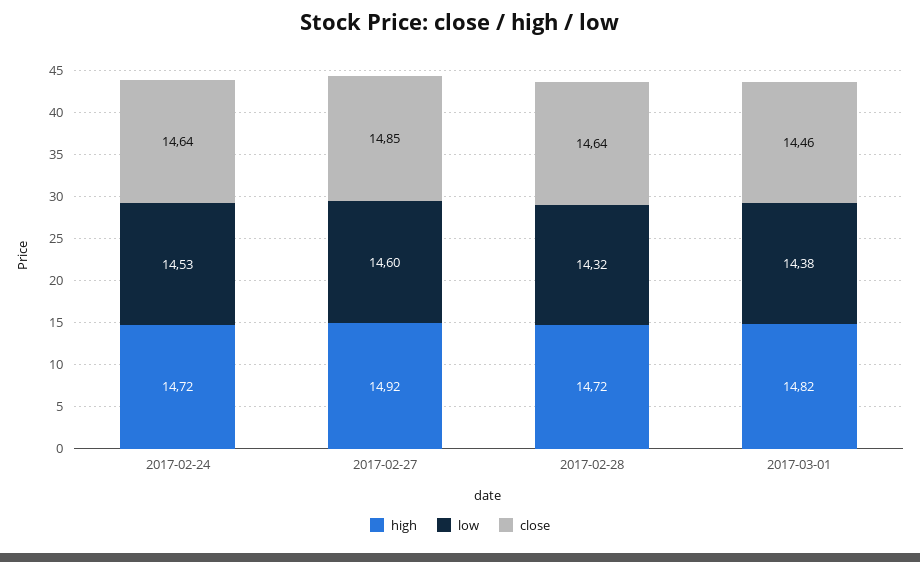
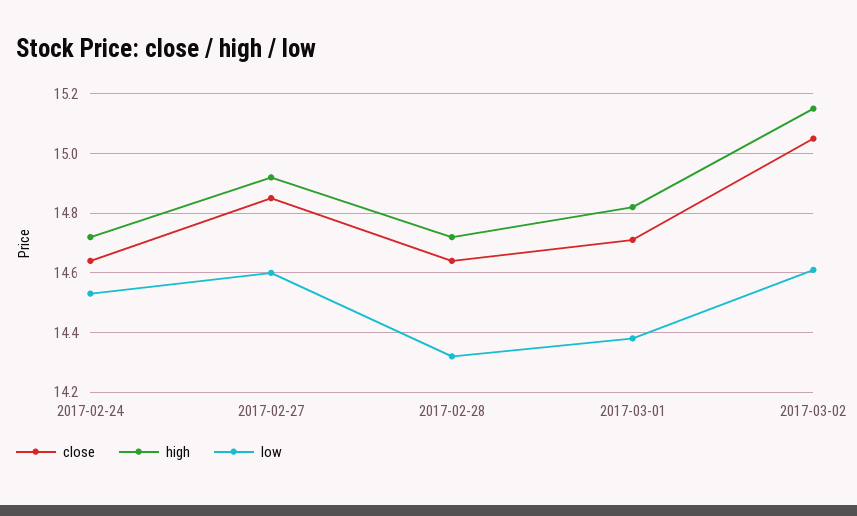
close, 2017-03-01: 14.46 -> 14.7
close, 2017-03-02: none -> 15.05
high, 2017-03-02: none -> 15.15
low, 2017-03-02: none -> 14.6

